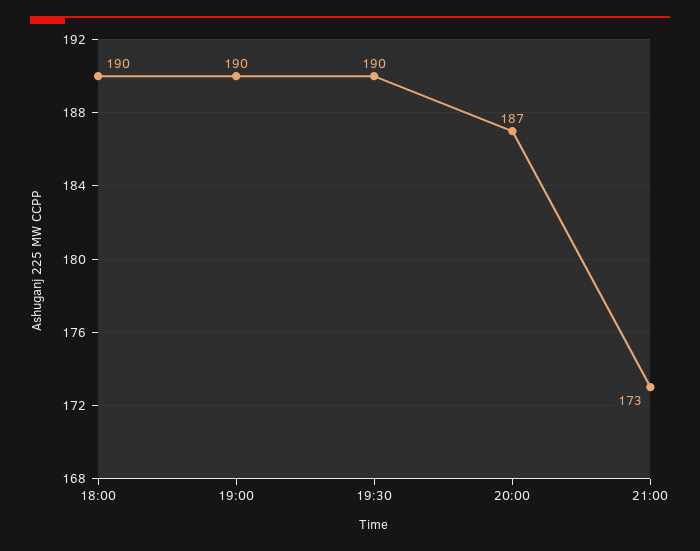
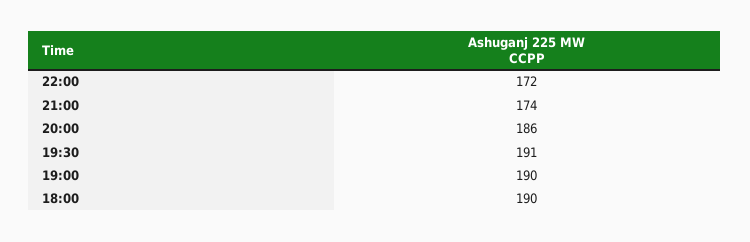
19:30: 190 -> 191
20:00: 187 -> 186
21:00: 173 -> 174
22:00: none -> 172

